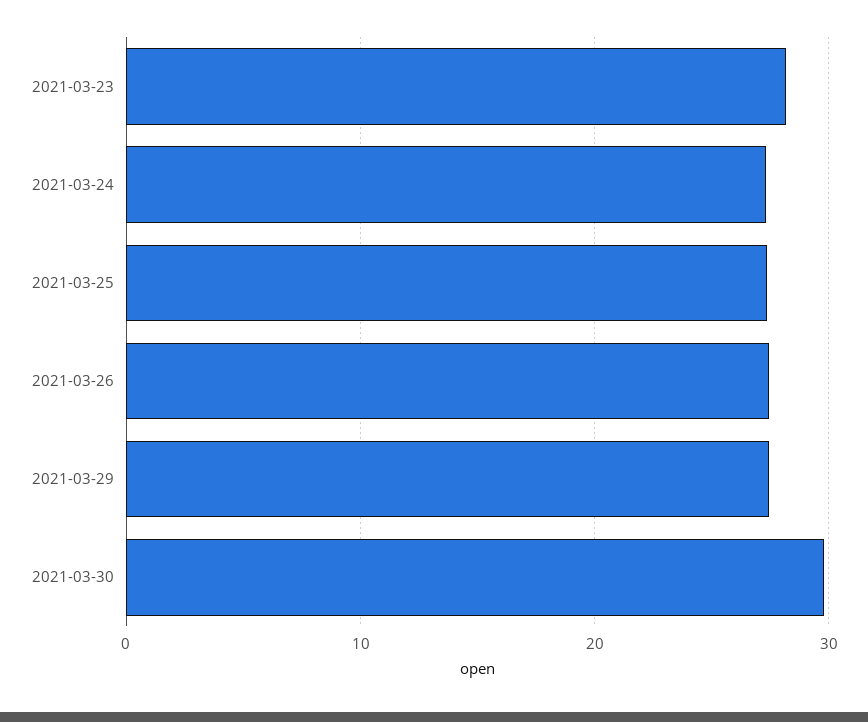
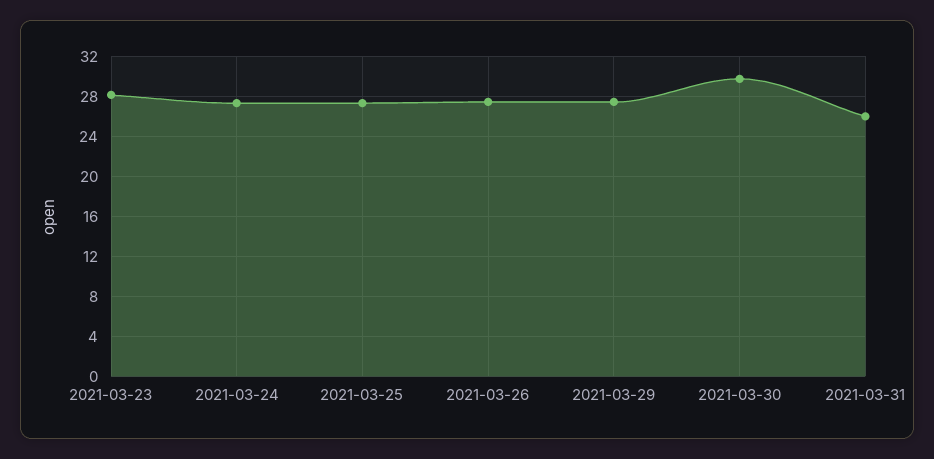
2021-03-31: none -> 26

